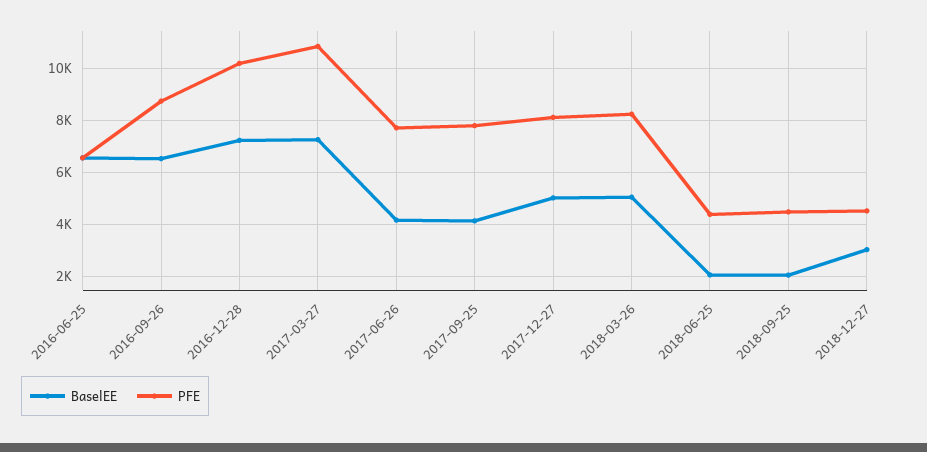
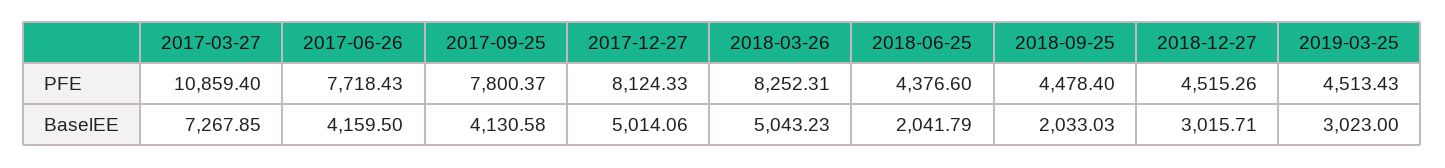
BaselEE, 2016-06-25: 6500 -> none
PFE, 2016-06-25: 6500 -> none
BaselEE, 2016-09-26: 6500 -> none
PFE, 2016-09-26: 8750 -> none
BaselEE, 2016-12-28: 7250 -> none
PFE, 2016-12-28: 10250 -> none
PFE, 2019-03-25: none -> 4513.43
BaselEE, 2019-03-25: none -> 3023

